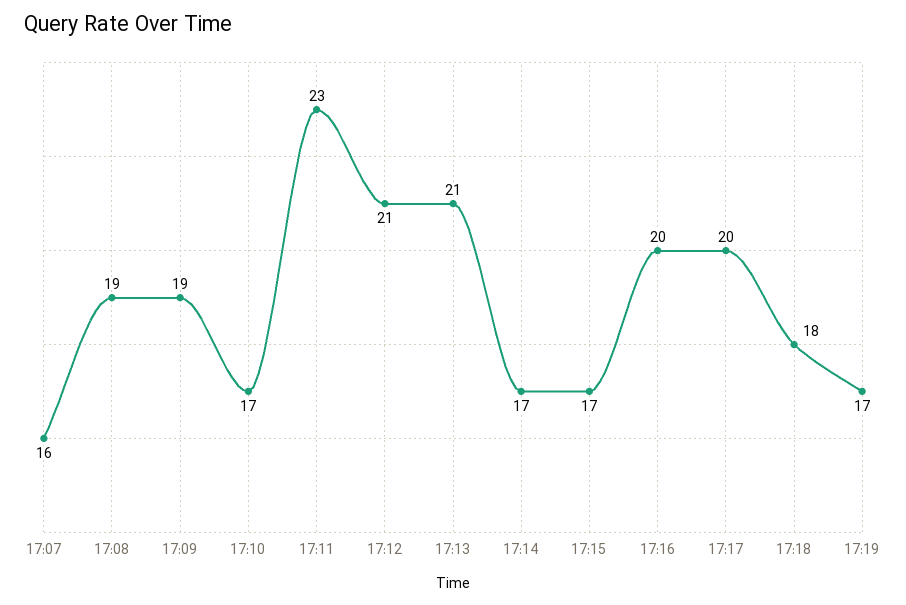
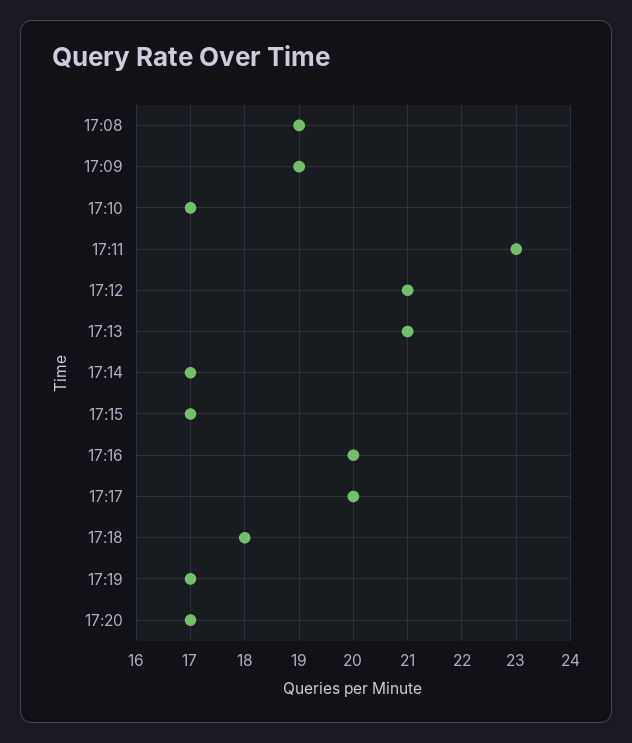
17:07: 16 -> none
17:20: none -> 17

